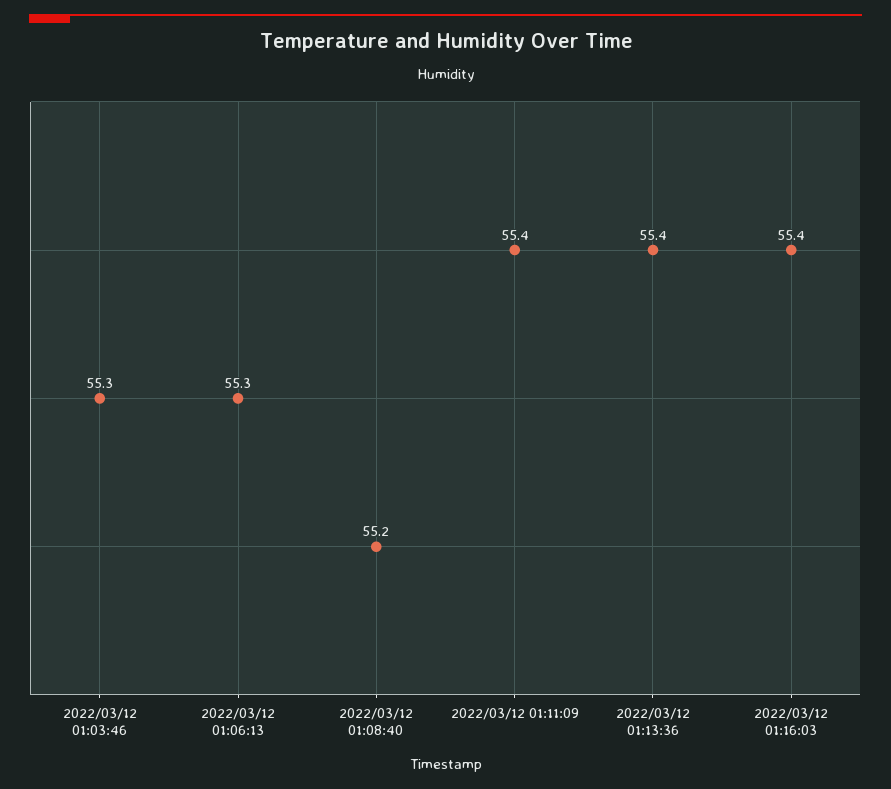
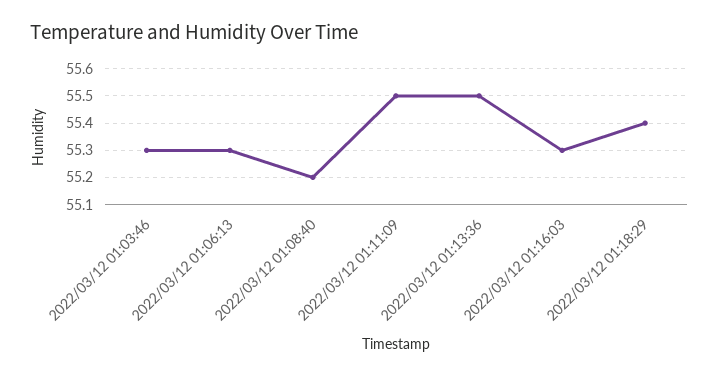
2022/03/12 01:11:09: 55.4 -> 55.5
2022/03/12 01:13:36: 55.4 -> 55.5
2022/03/12 01:16:03: 55.4 -> 55.3
2022/03/12 01:18:29: none -> 55.4

